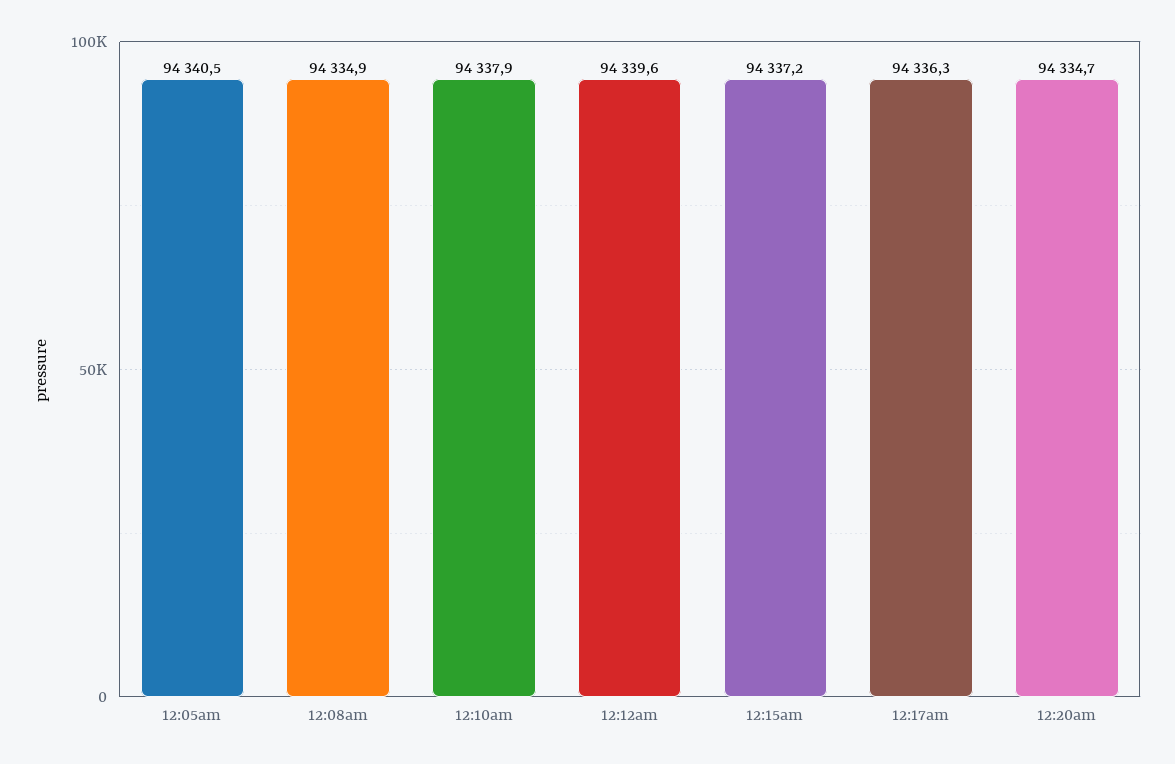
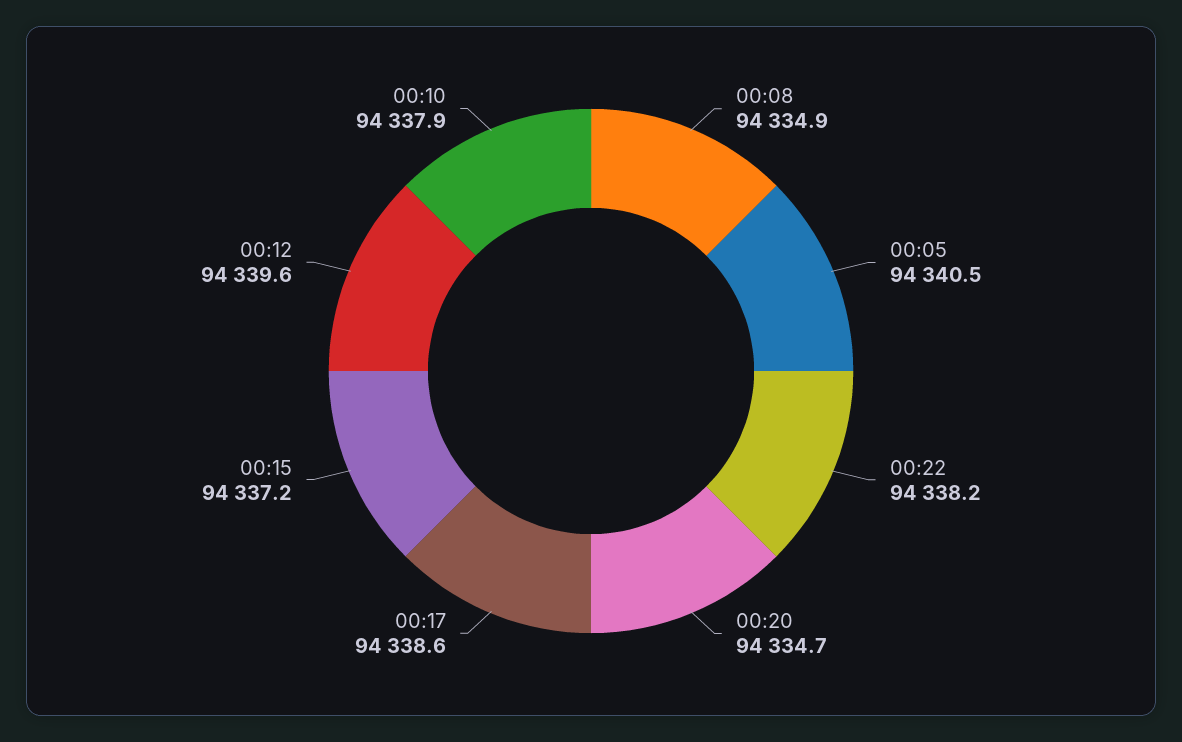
12:17am: 94336.3 -> 94338.6
00:22: none -> 94338.2

